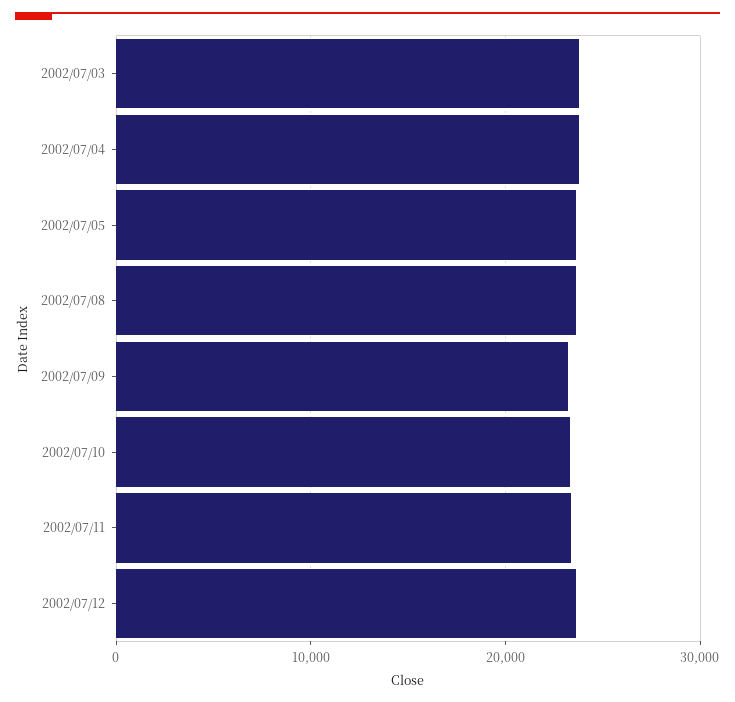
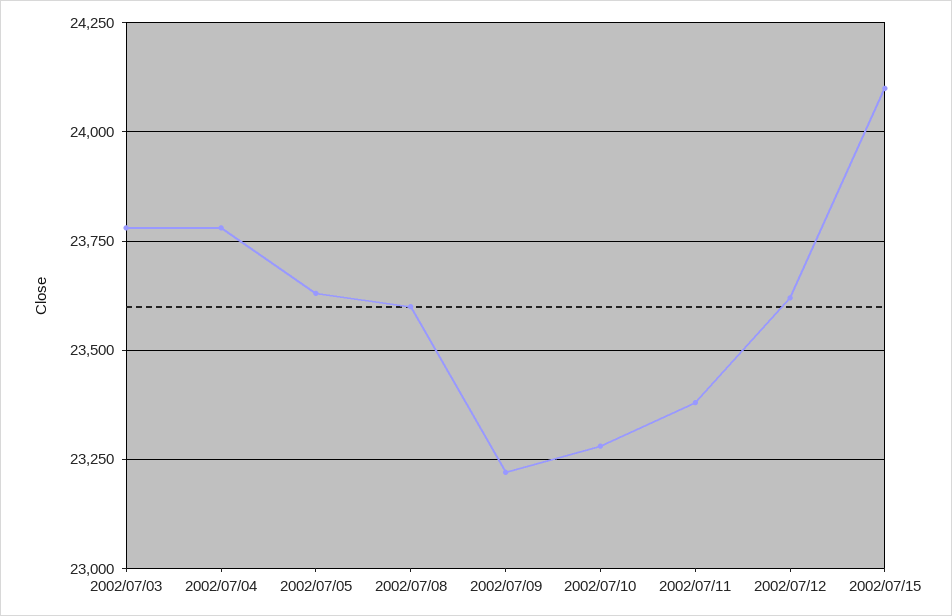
2002/07/15: none -> 24100

